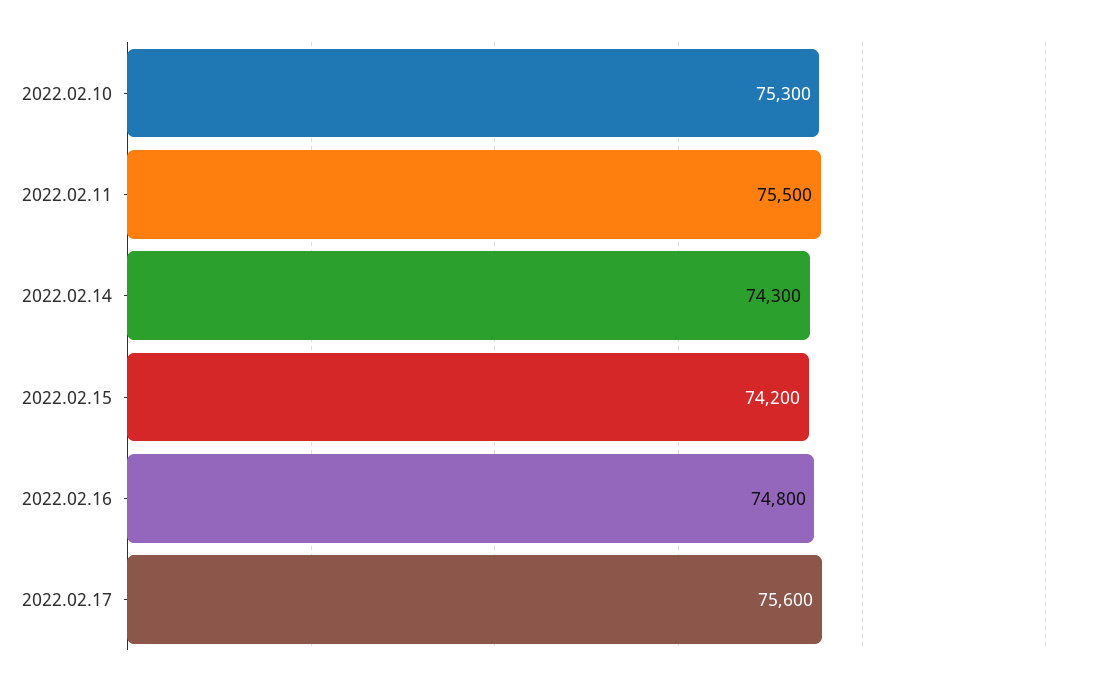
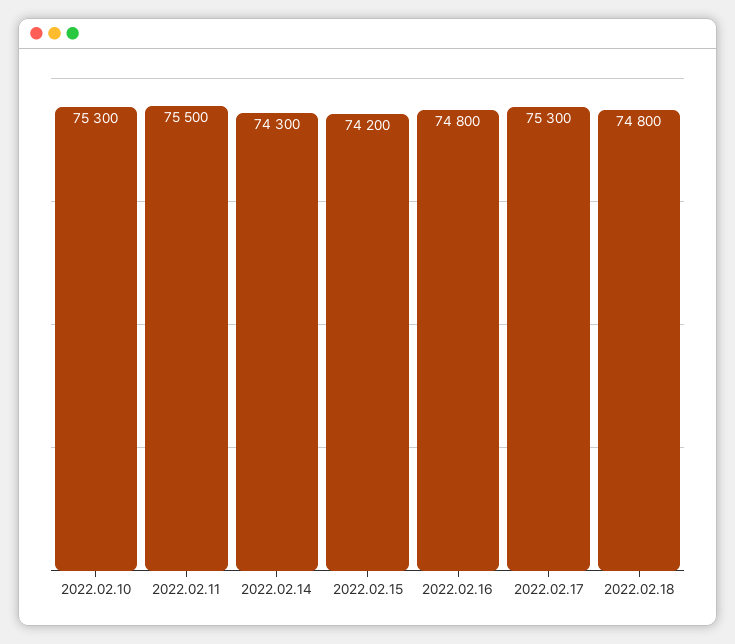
2022.02.17: 75600 -> 75300
2022.02.18: none -> 74800

